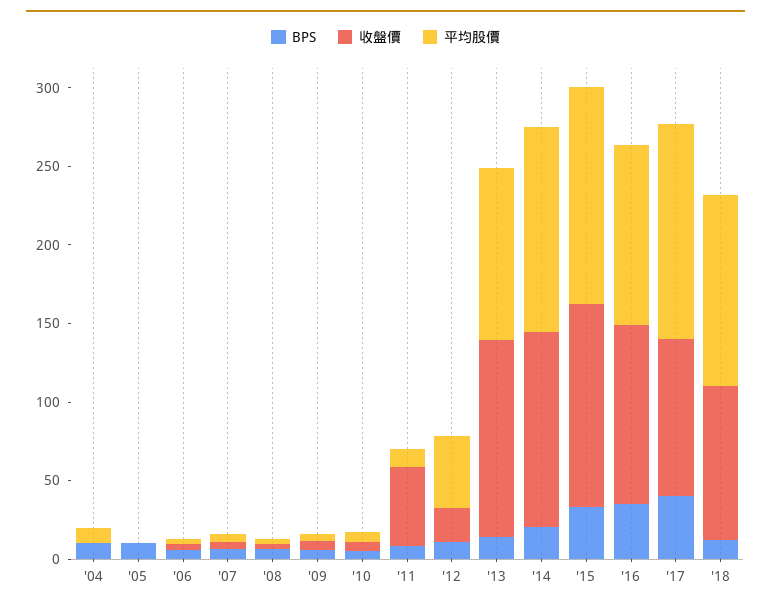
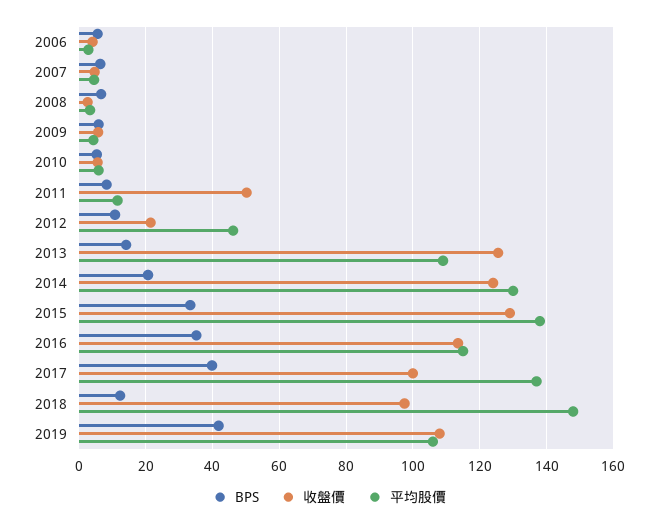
BPS, '04: 10 -> none
收盤價, '04: 0 -> none
平均股價, '04: 10 -> none
BPS, '05: 10 -> none
收盤價, '05: 0 -> none
平均股價, '05: 0 -> none
平均股價, '18: 120 -> 148
BPS, 2019: none -> 42
收盤價, 2019: none -> 108
平均股價, 2019: none -> 106

